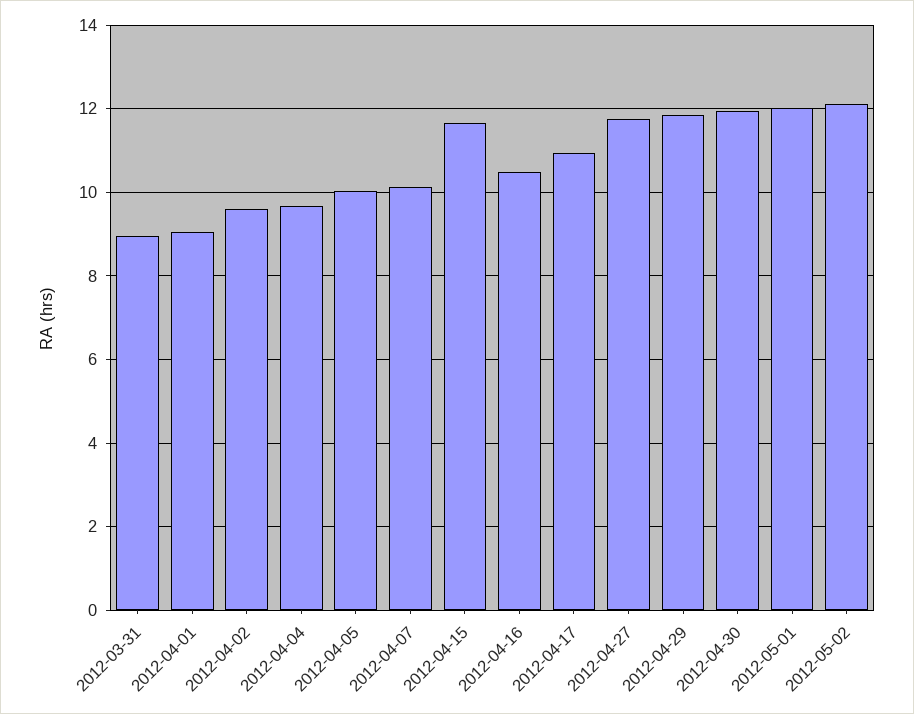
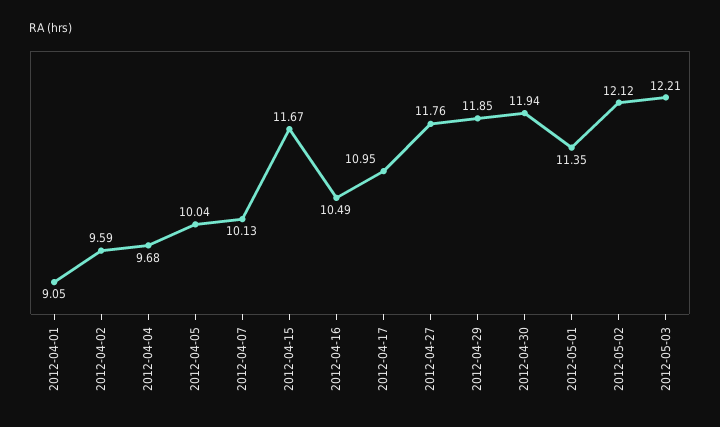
2012-03-31: 9 -> none
2012-05-01: 12 -> 11.35
2012-05-03: none -> 12.21

